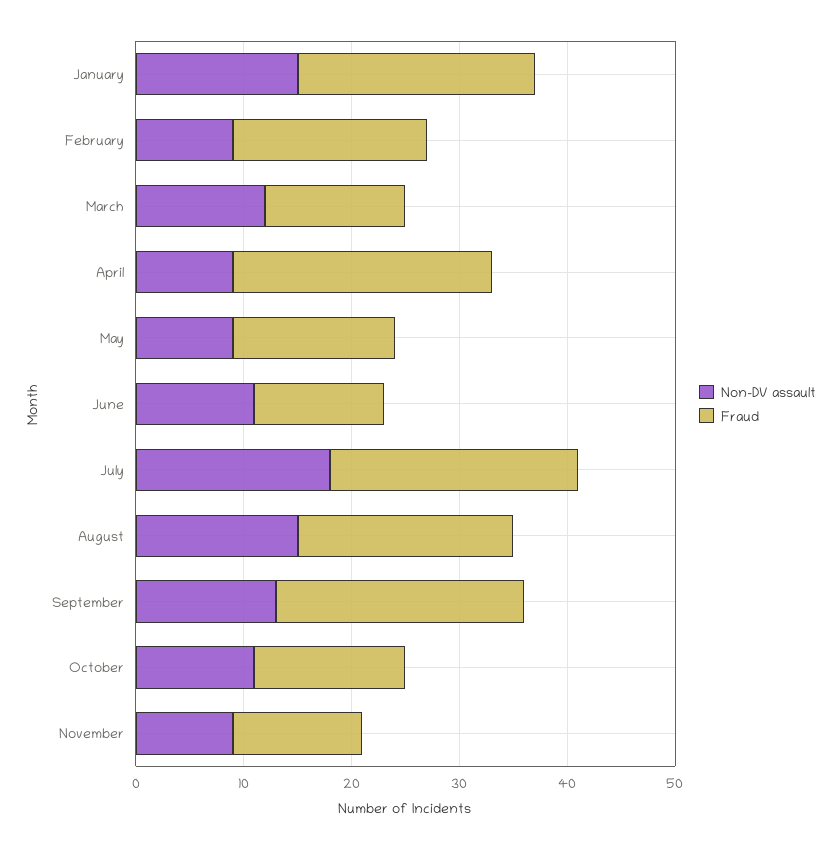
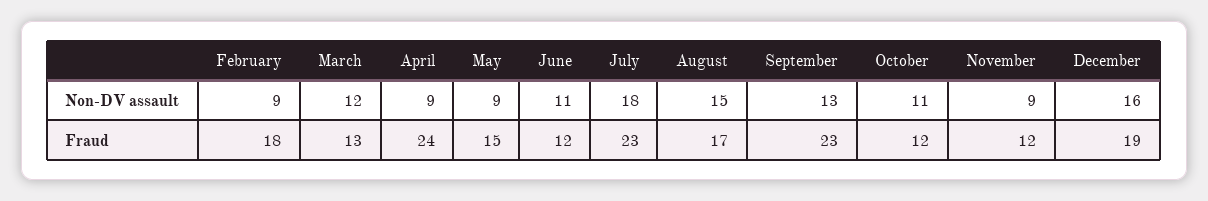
Non-DV assault, January: 15 -> none
Fraud, January: 22 -> none
Fraud, August: 20 -> 17
Fraud, October: 14 -> 12
Non-DV assault, December: none -> 16
Fraud, December: none -> 19

